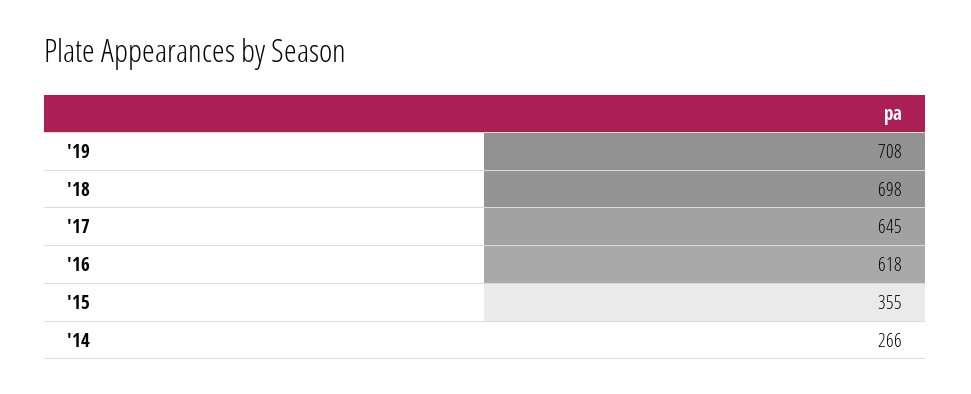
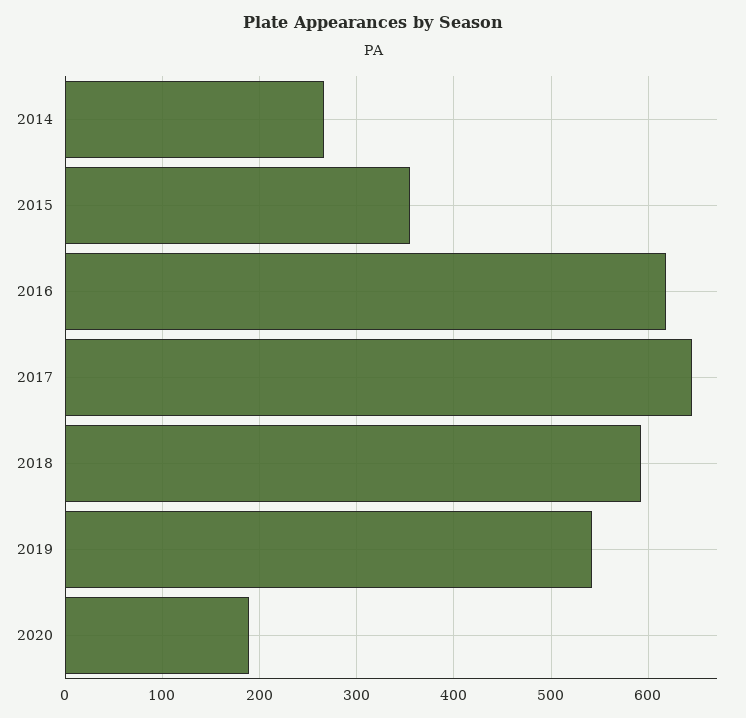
'19: 708 -> 540
'18: 698 -> 590
2020: none -> 190

